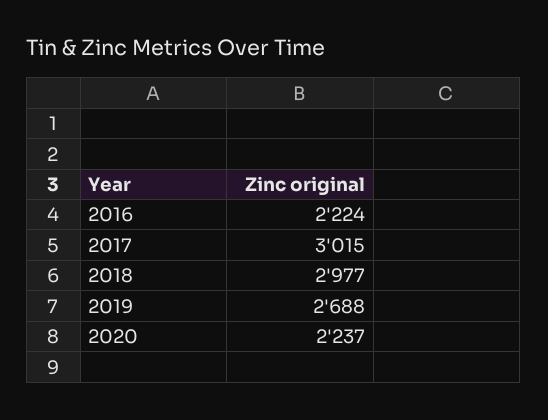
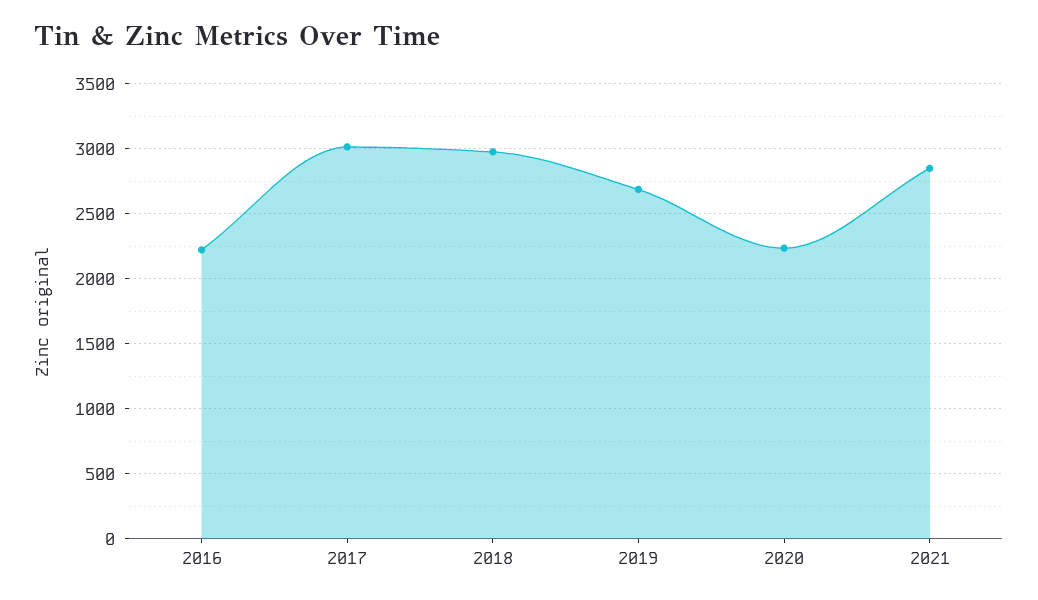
2021: none -> 2850

